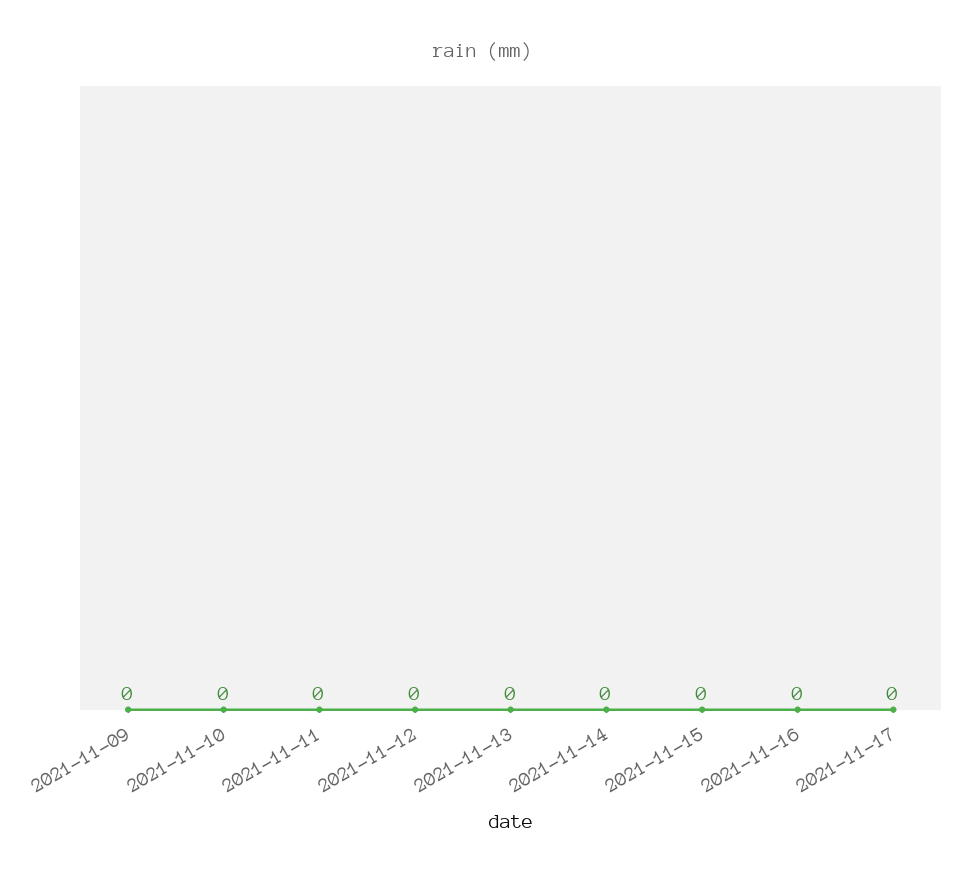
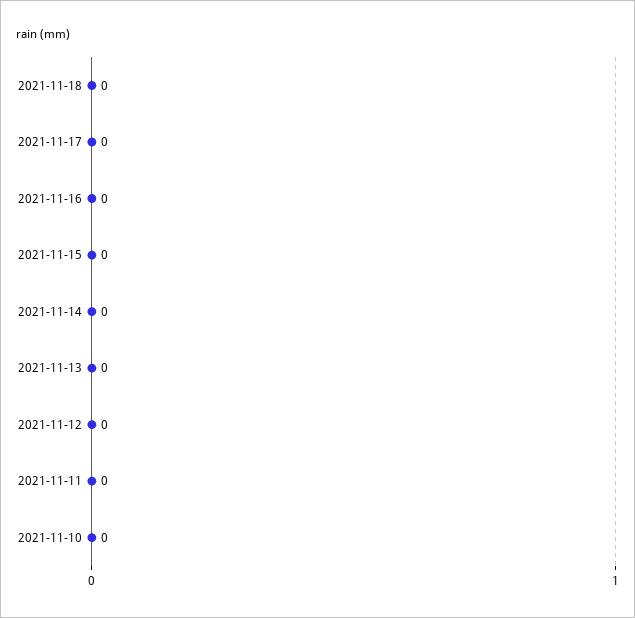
2021-11-09: 0 -> none
2021-11-18: none -> 0

